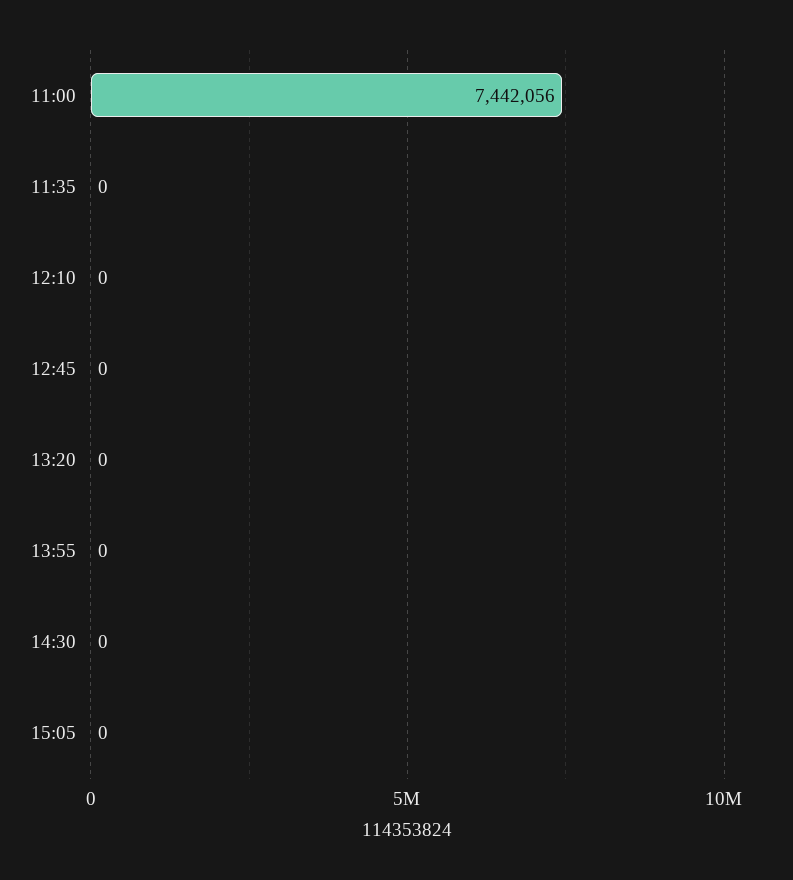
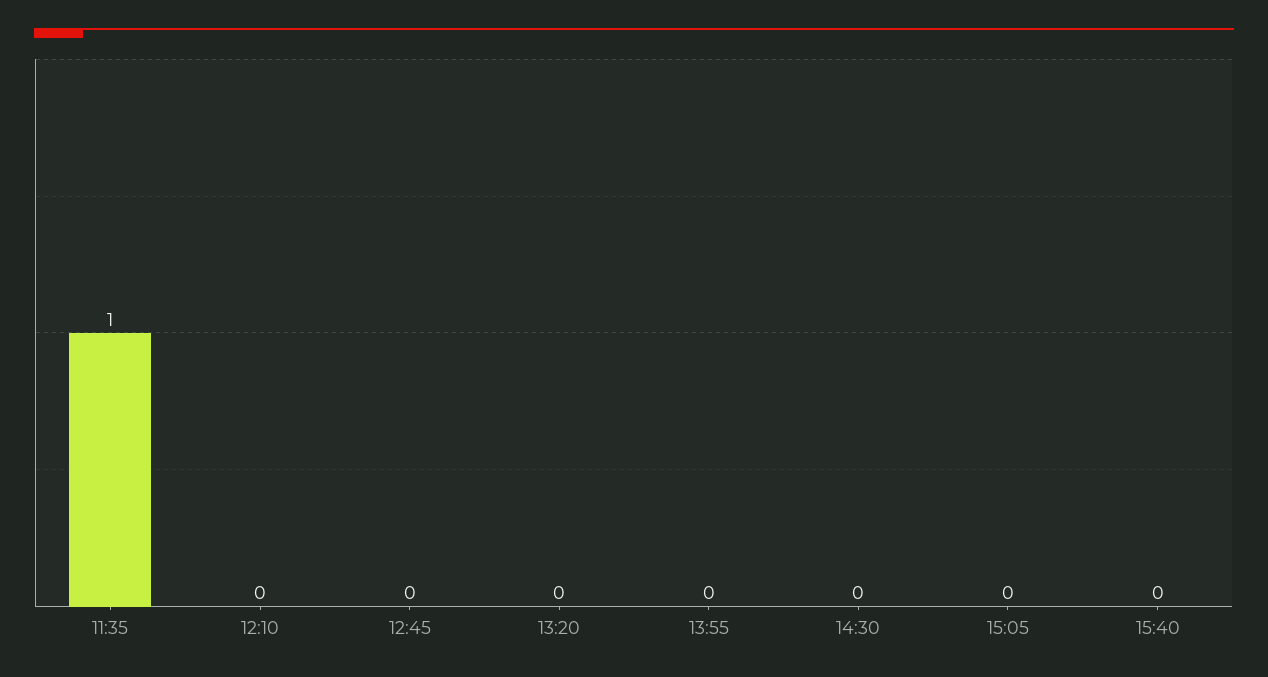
11:00: 7442056 -> none
11:35: 0 -> 1
15:40: none -> 0

